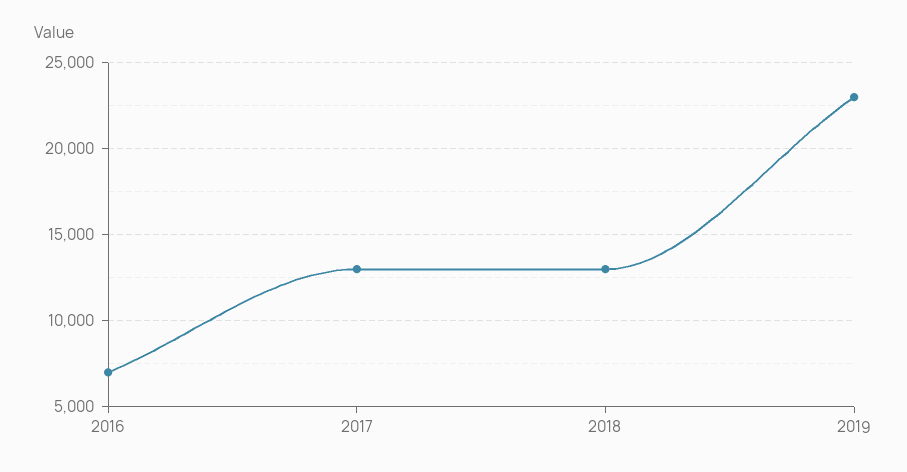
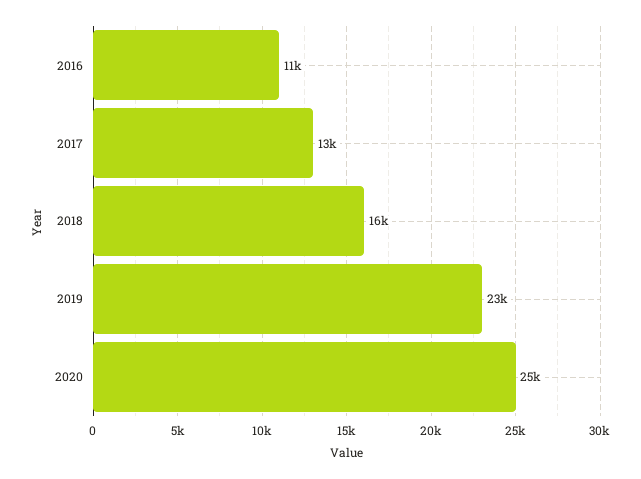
2016: 7000 -> 11000
2018: 13000 -> 16000
2020: none -> 25000

